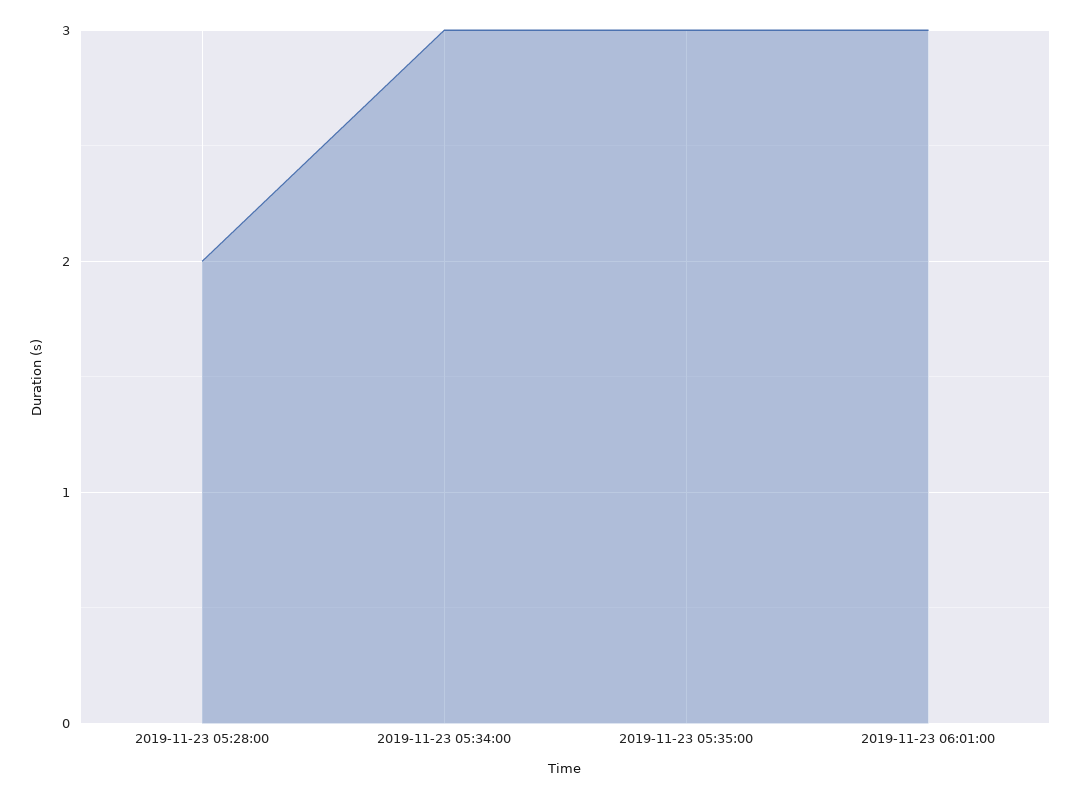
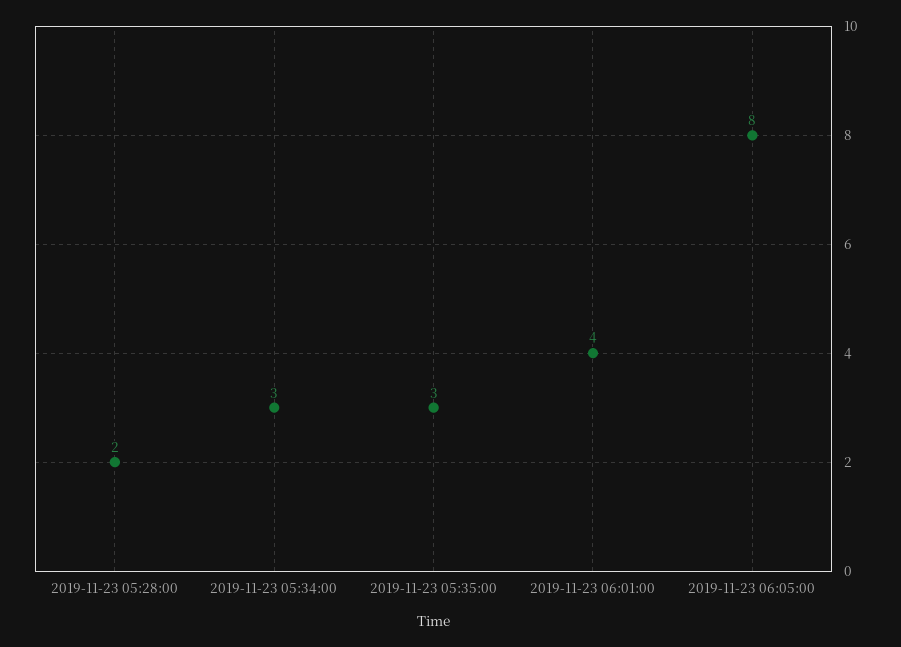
2019-11-23 06:01:00: 3 -> 4
2019-11-23 06:05:00: none -> 8

